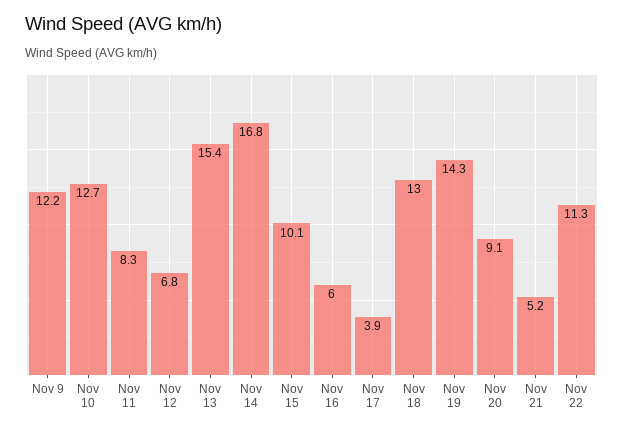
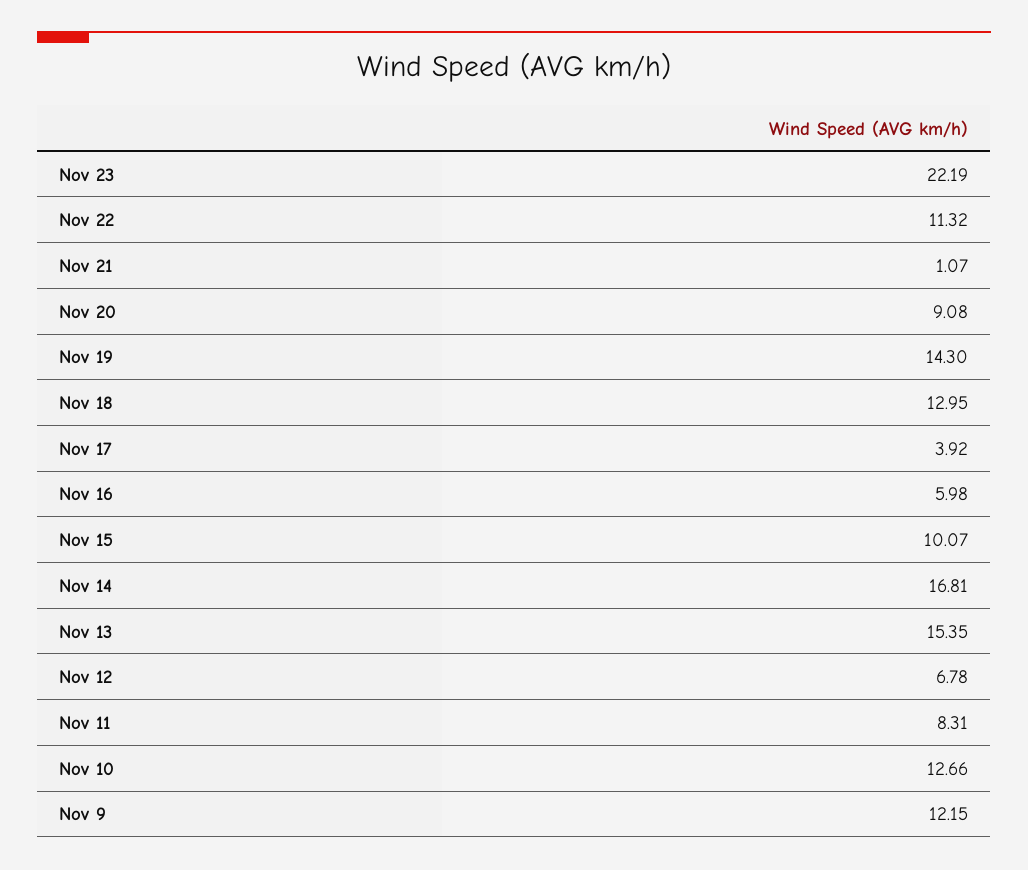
Nov 21: 5.2 -> 1.07
Nov 23: none -> 22.19

